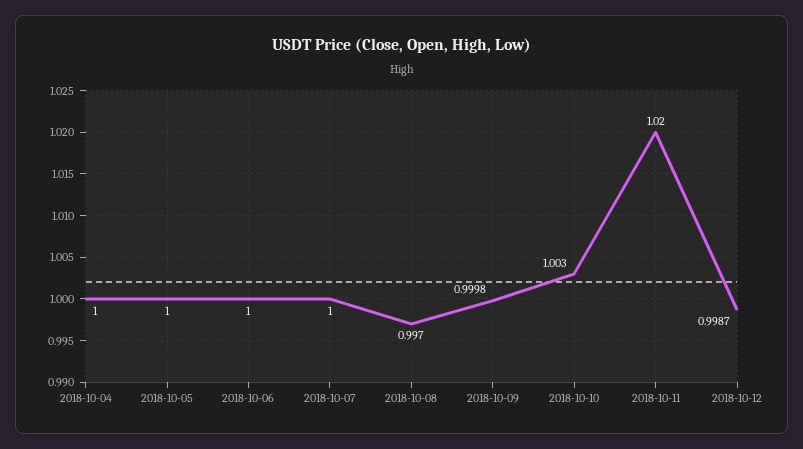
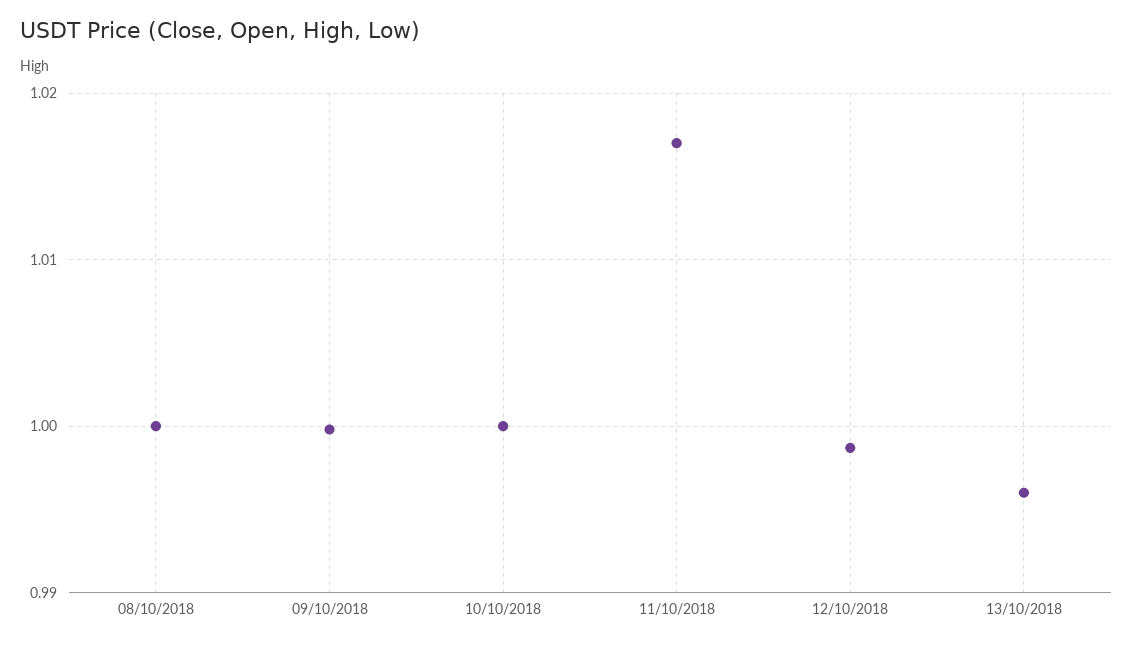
2018-10-04: 1 -> none
2018-10-05: 1 -> none
2018-10-06: 1 -> none
2018-10-07: 1 -> none
2018-10-08: 0.997 -> 1
2018-10-10: 1.003 -> 1
2018-10-11: 1.02 -> 1.017
13/10/2018: none -> 0.996

